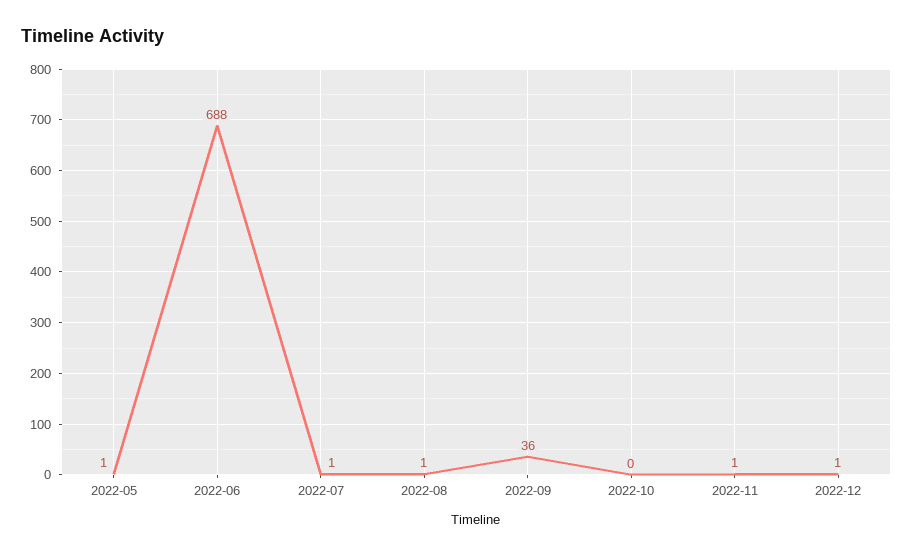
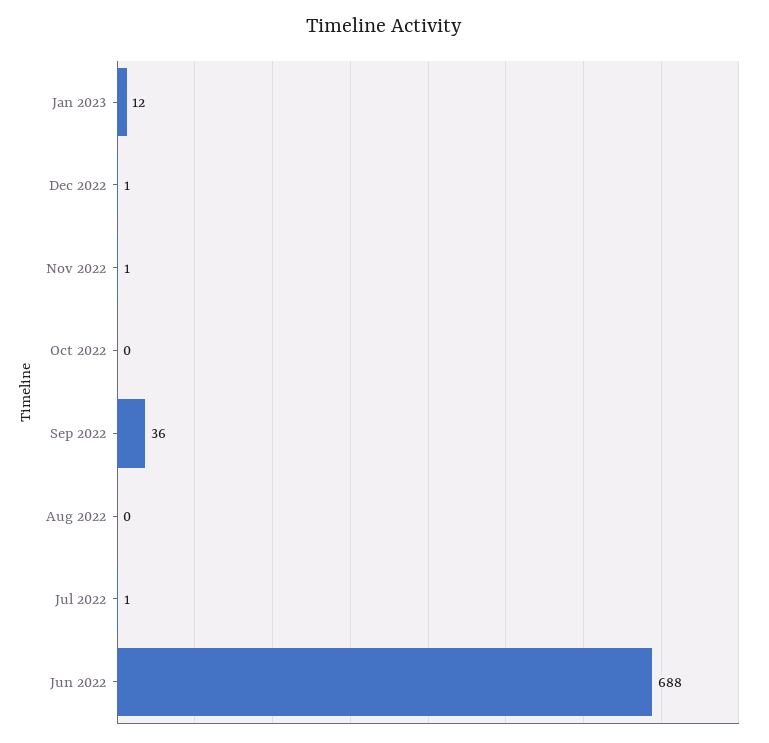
2022-05: 1 -> none
2022-08: 1 -> 0
Jan 2023: none -> 12

